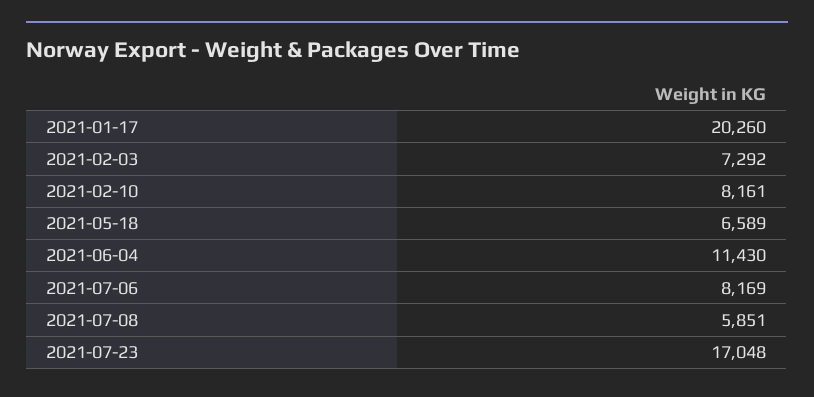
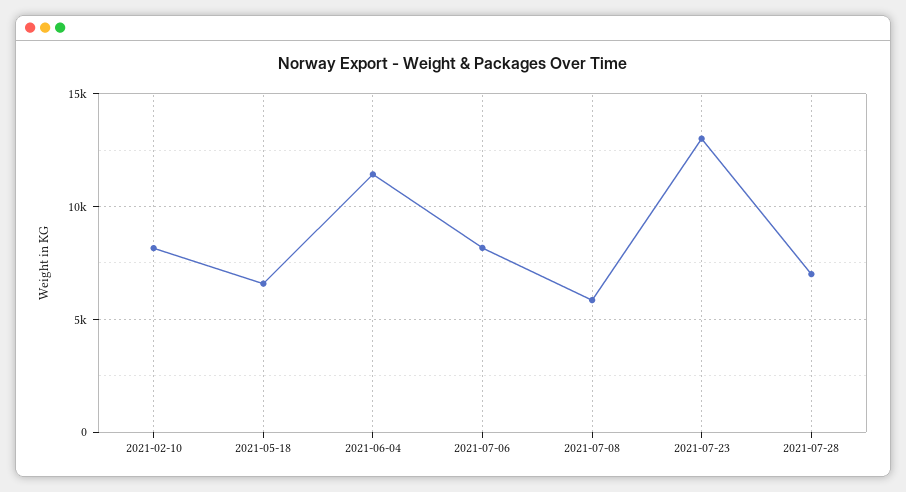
2021-01-17: 20260 -> none
2021-02-03: 7292 -> none
2021-07-23: 17048 -> 13000
2021-07-28: none -> 7000

